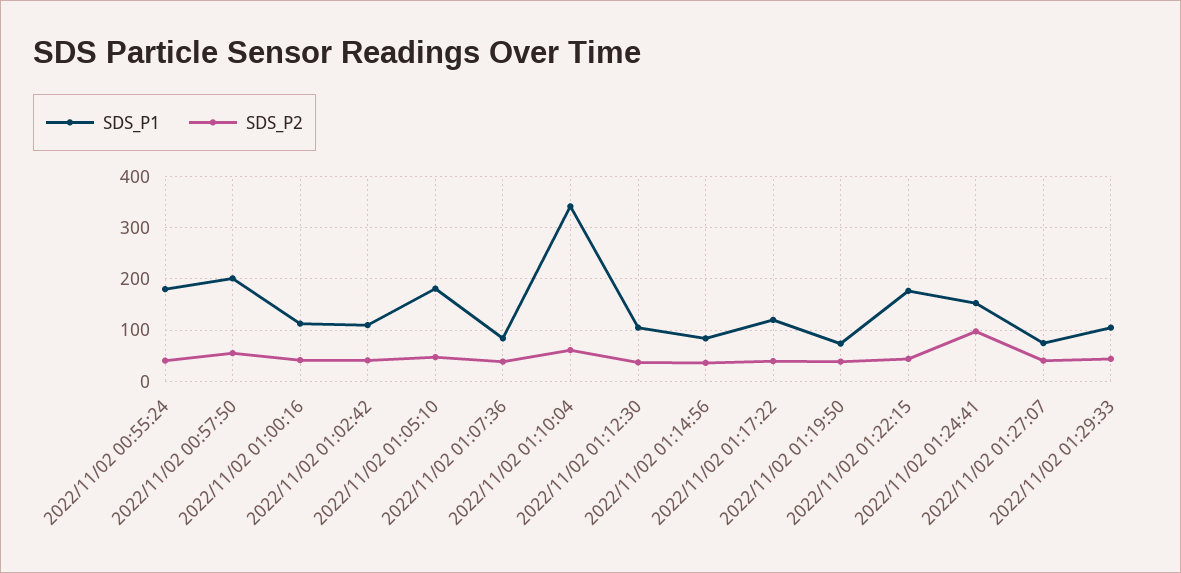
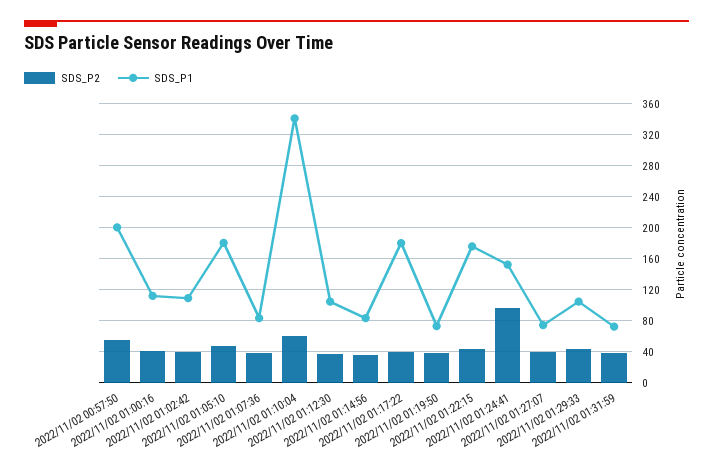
SDS_P1, 2022/11/02 00:55:24: 180 -> none
SDS_P2, 2022/11/02 00:55:24: 40 -> none
SDS_P1, 2022/11/02 01:17:22: 120 -> 180
SDS_P2, 2022/11/02 01:31:59: none -> 40
SDS_P1, 2022/11/02 01:31:59: none -> 70

